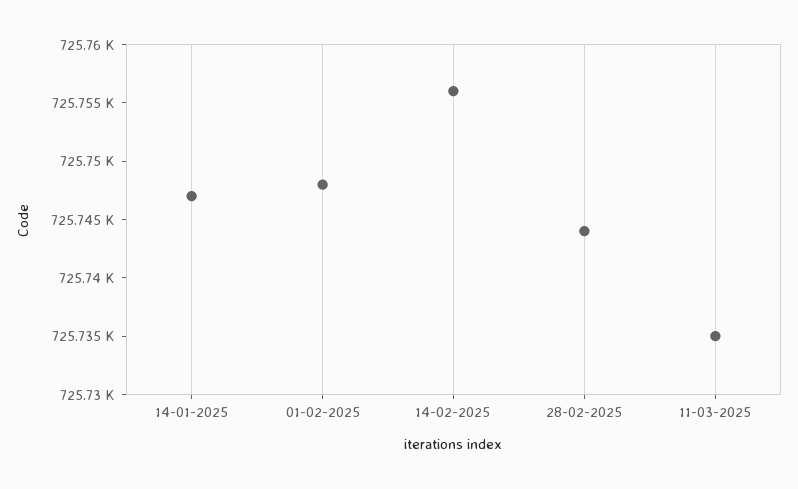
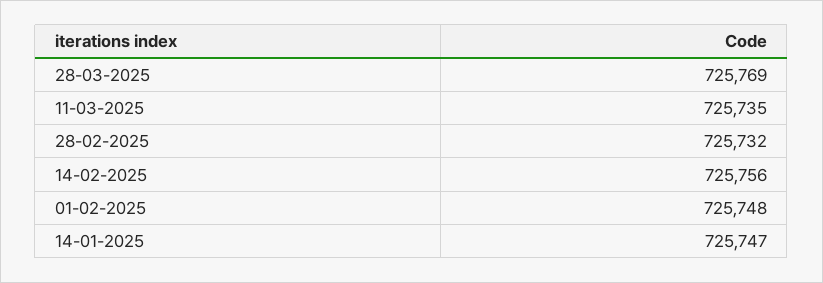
28-02-2025: 725744 -> 725732
28-03-2025: none -> 725769

